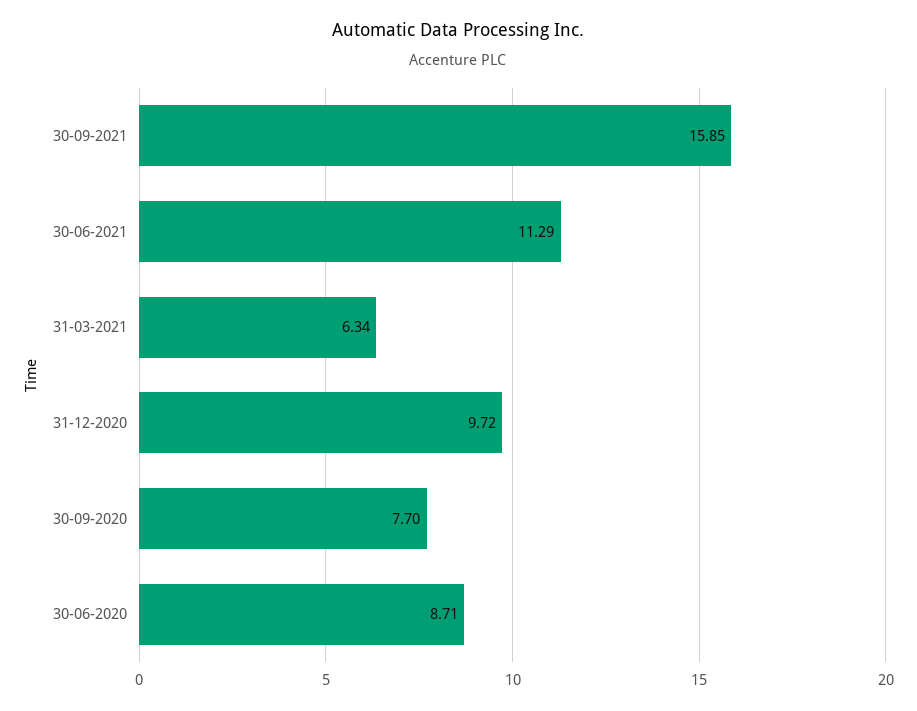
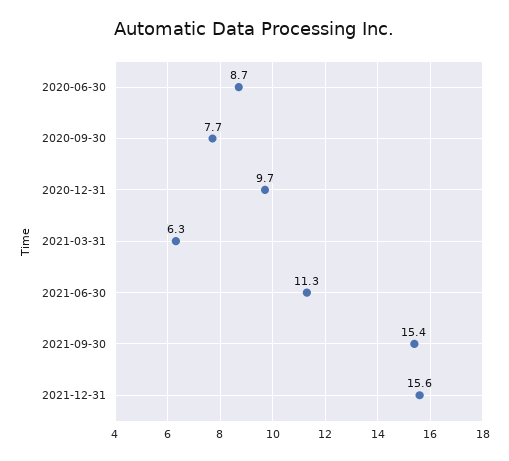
30-09-2021: 15.85 -> 15.4
2021-12-31: none -> 15.6

